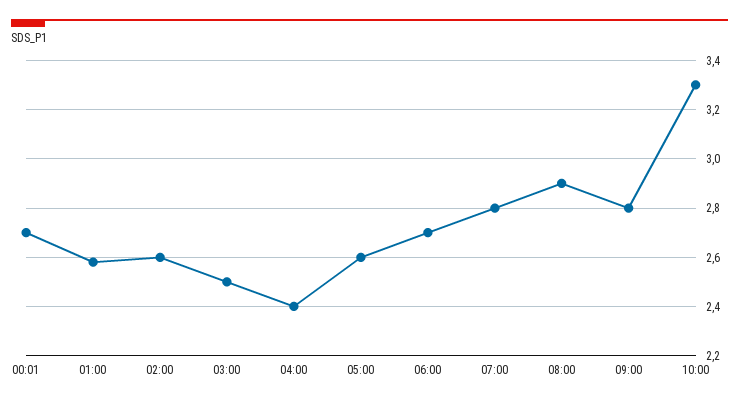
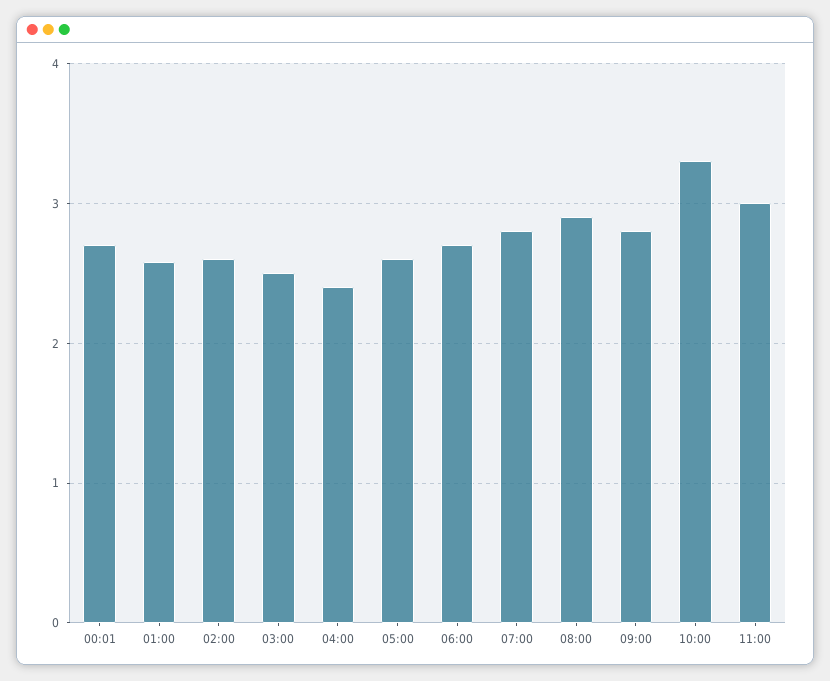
11:00: none -> 3

